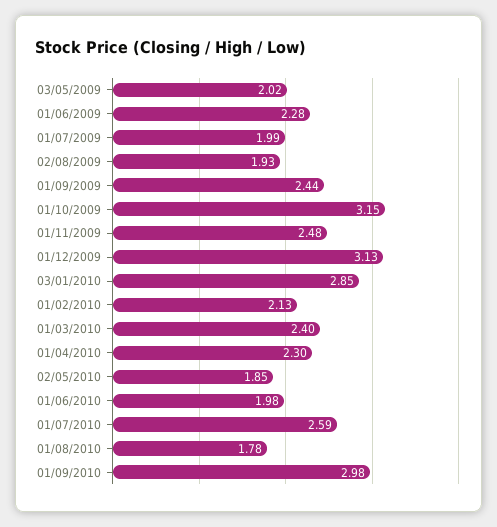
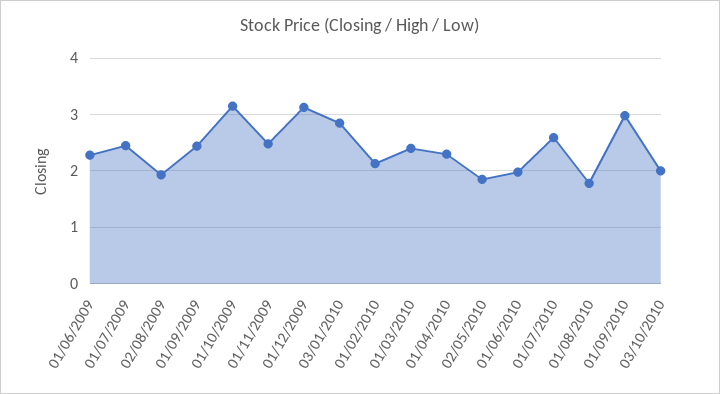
03/05/2009: 2.02 -> none
01/07/2009: 1.99 -> 2.4
03/10/2010: none -> 2

